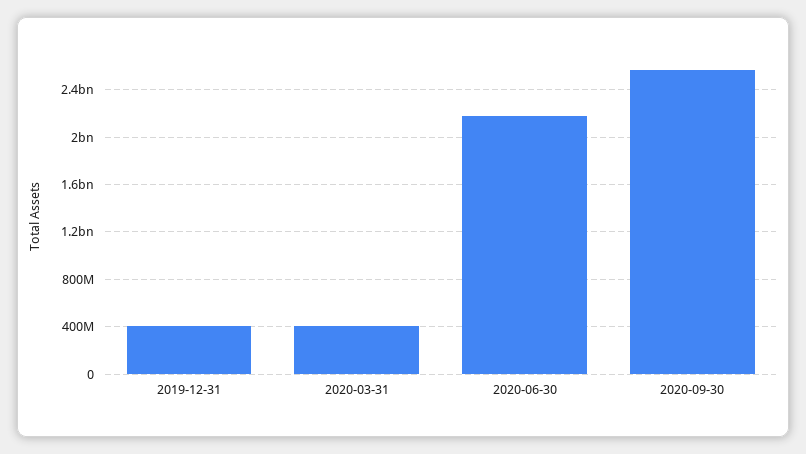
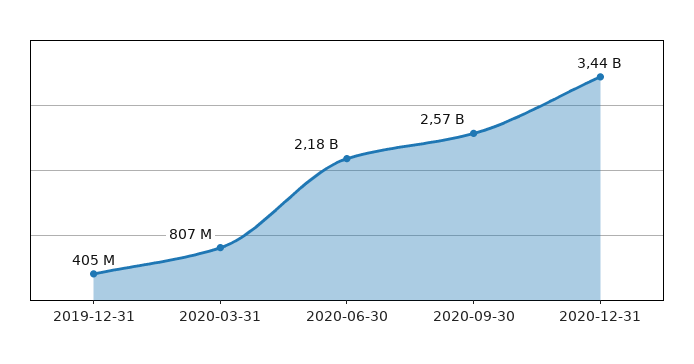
2020-03-31: 400000000 -> 807000000
2020-12-31: none -> 3440000000

